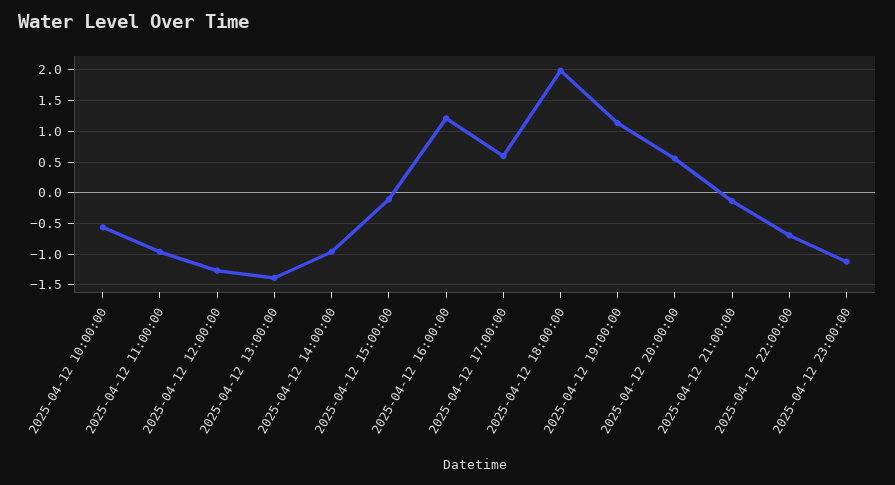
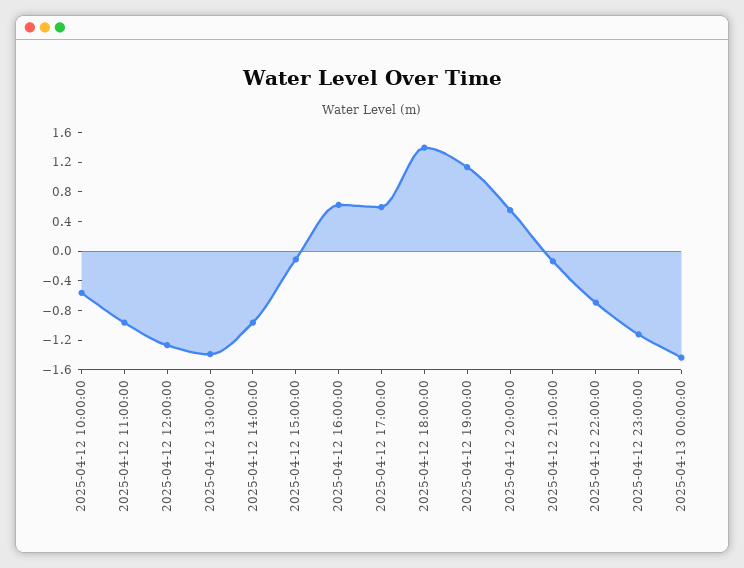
2025-04-12 16:00:00: 1.2 -> 0.6
2025-04-12 18:00:00: 2 -> 1.4
2025-04-13 00:00:00: none -> -1.4

